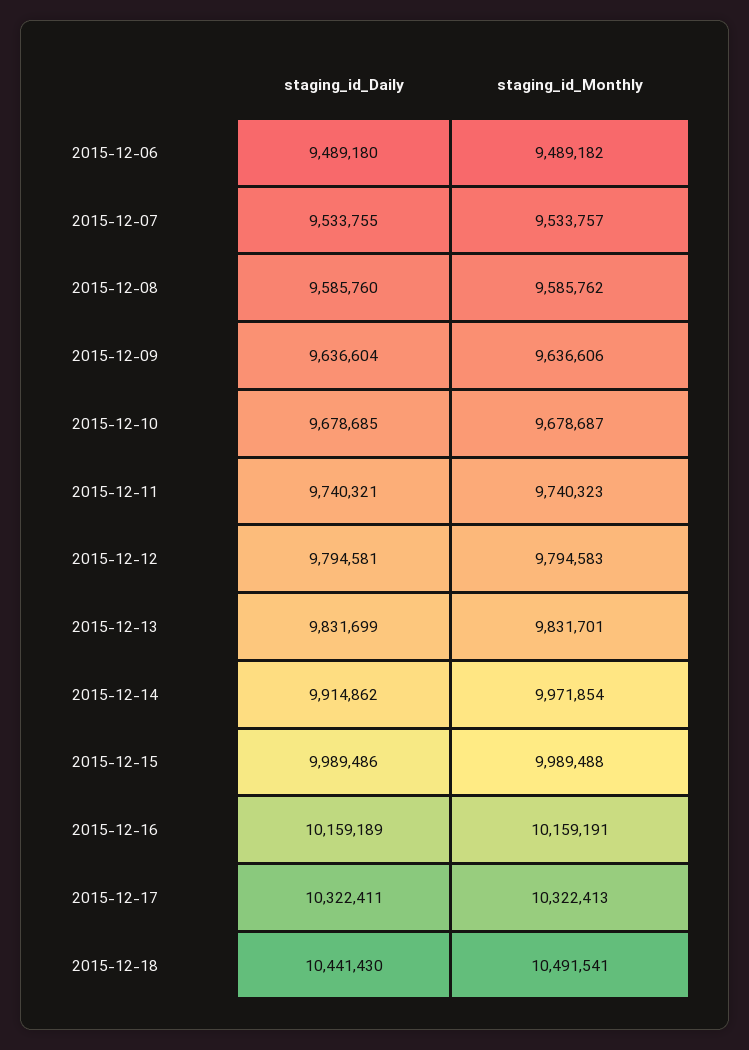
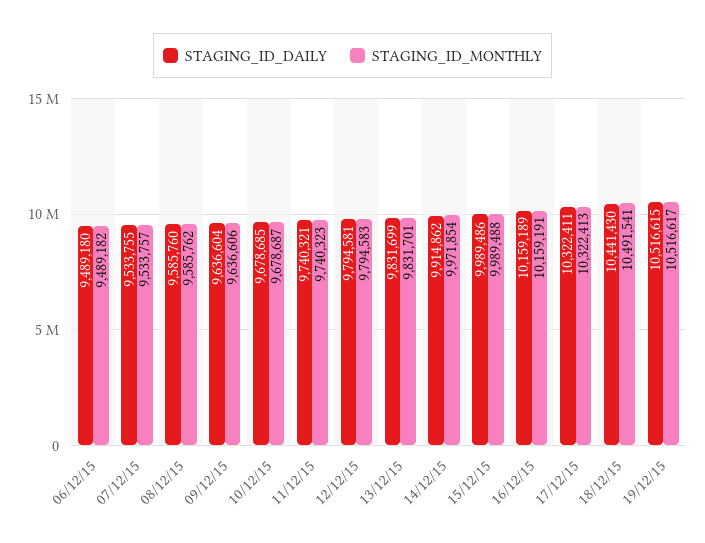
staging_id_Daily, 19/12/15: none -> 10516615
staging_id_Monthly, 19/12/15: none -> 10516617

